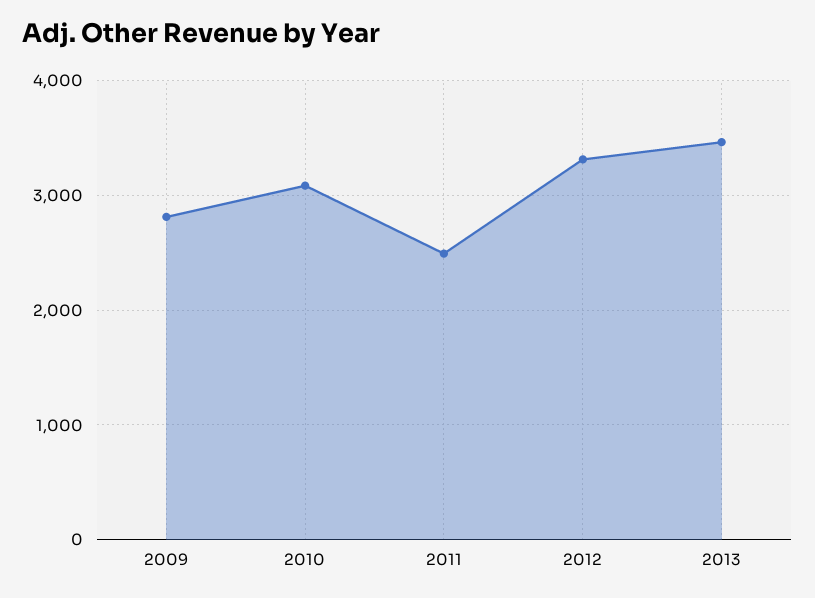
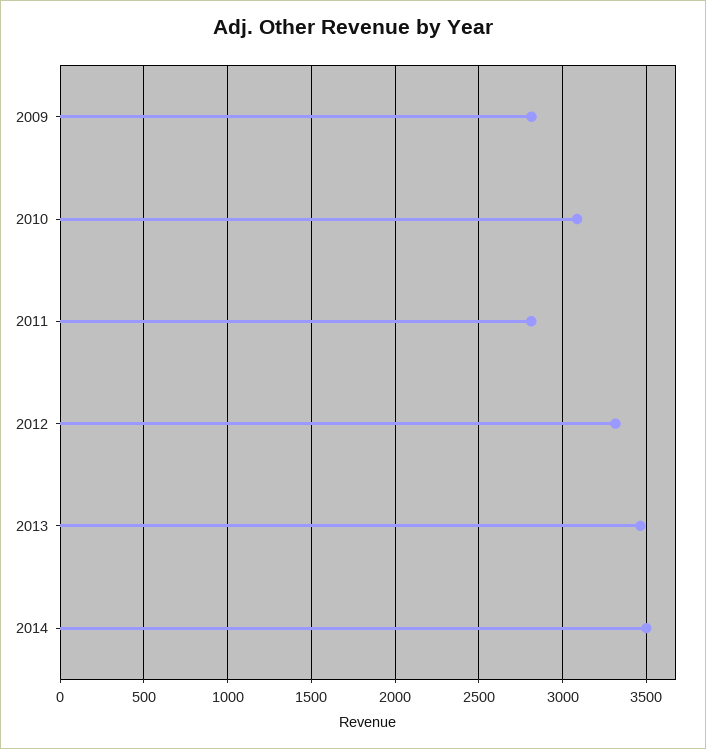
2011: 2500 -> 2800
2014: none -> 3500

